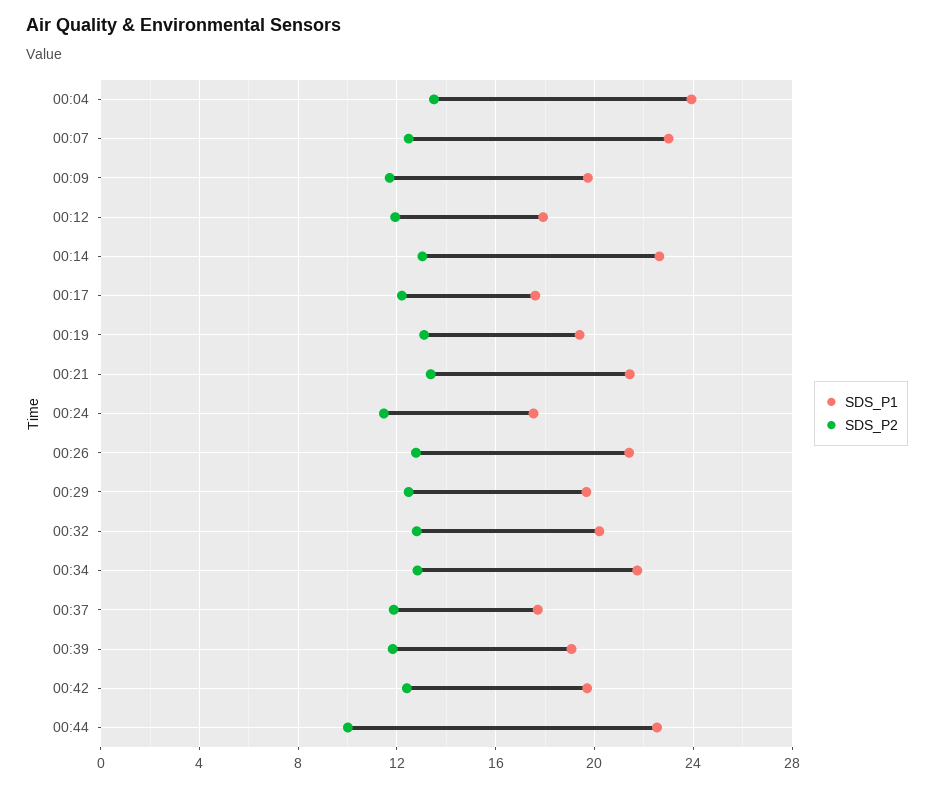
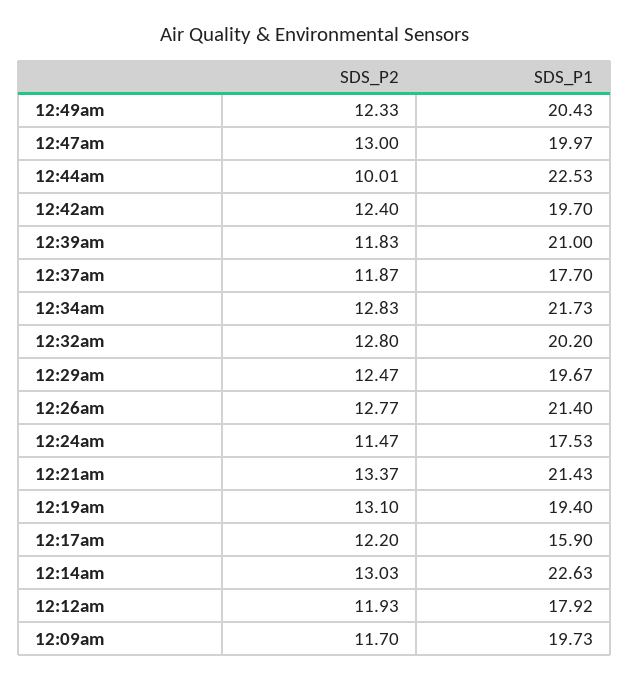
SDS_P1, 00:04: 24 -> none
SDS_P2, 00:04: 13.5 -> none
SDS_P1, 00:07: 23 -> none
SDS_P2, 00:07: 12.5 -> none
SDS_P1, 00:17: 17.5 -> 15.9
SDS_P1, 00:39: 19 -> 21
SDS_P2, 12:49am: none -> 12.33
SDS_P1, 12:49am: none -> 20.43
SDS_P2, 12:47am: none -> 13
SDS_P1, 12:47am: none -> 19.97

